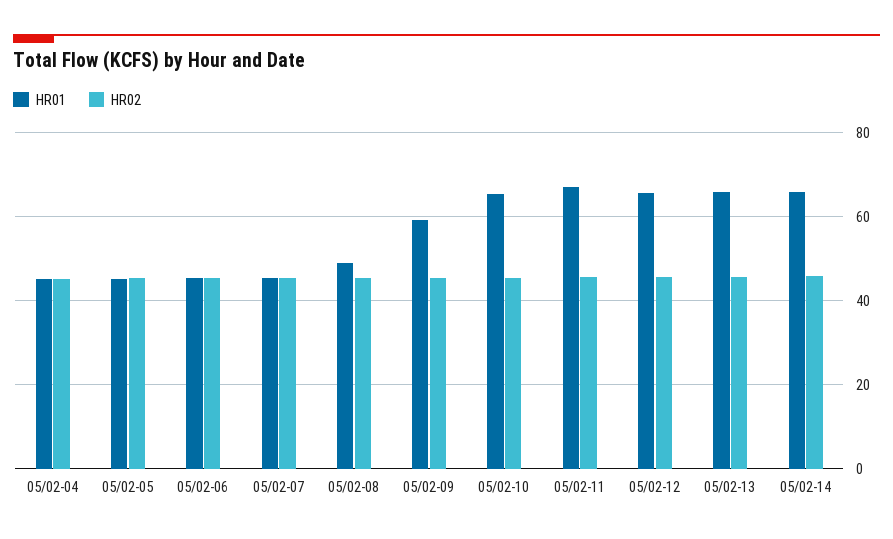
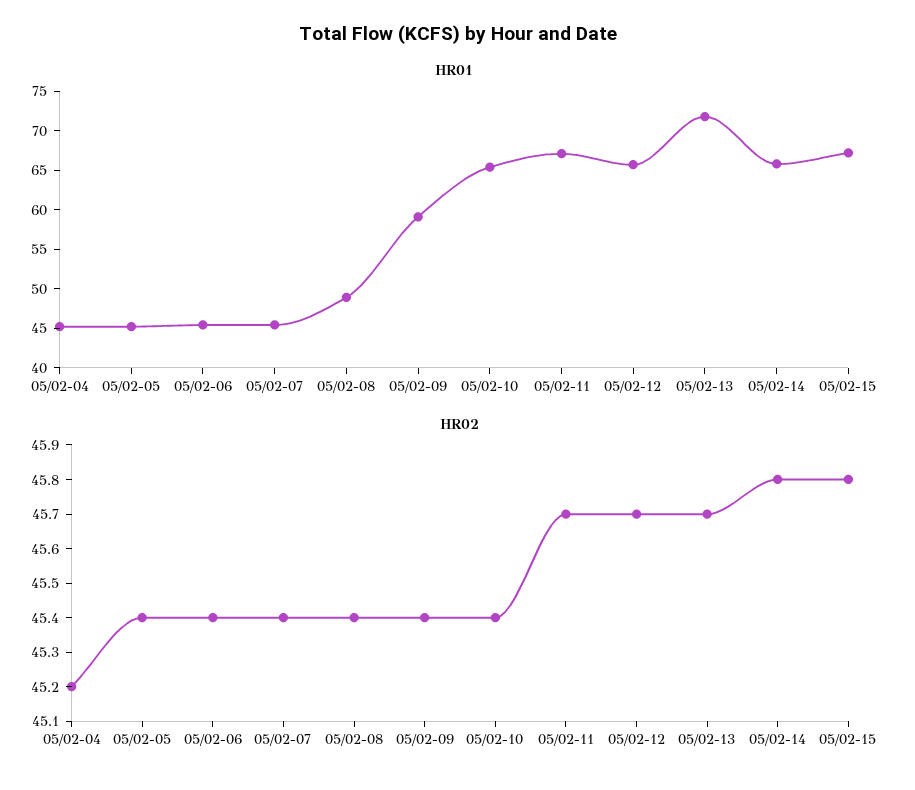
HR01, 05/02-13: 66 -> 72.5
HR01, 05/02-15: none -> 67.5
HR02, 05/02-15: none -> 45.8

